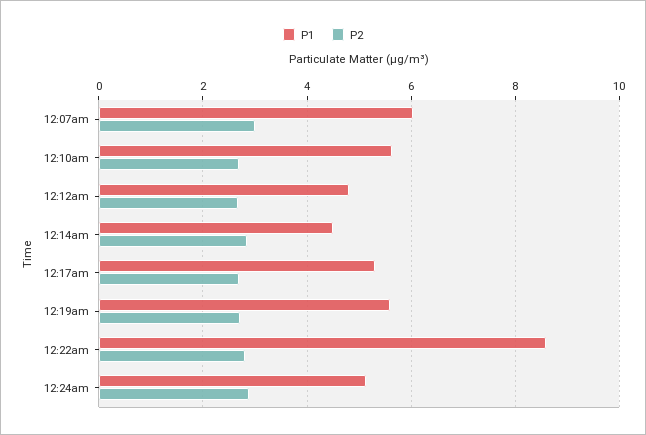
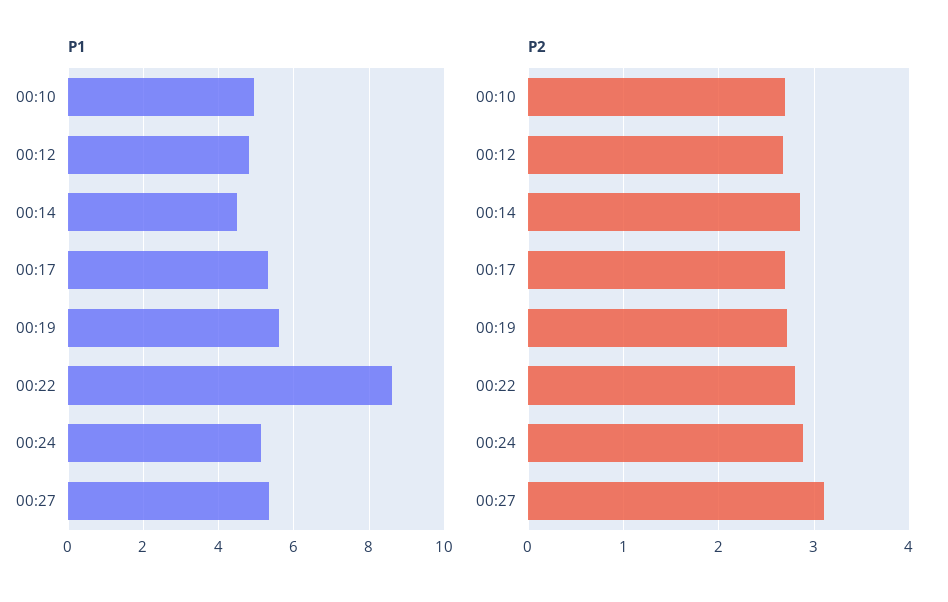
P1, 12:07am: 6 -> none
P2, 12:07am: 3 -> none
P1, 12:10am: 5.6 -> 5
P1, 00:27: none -> 5.4
P2, 00:27: none -> 3.1

